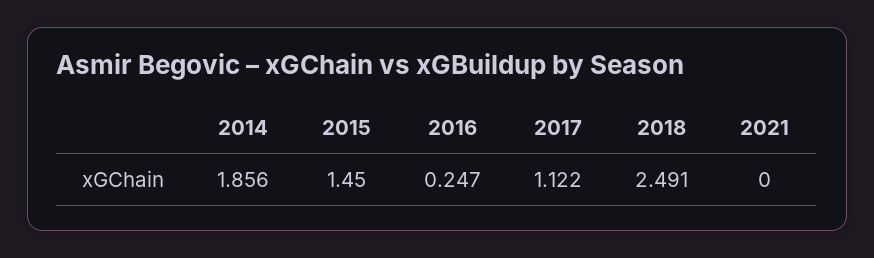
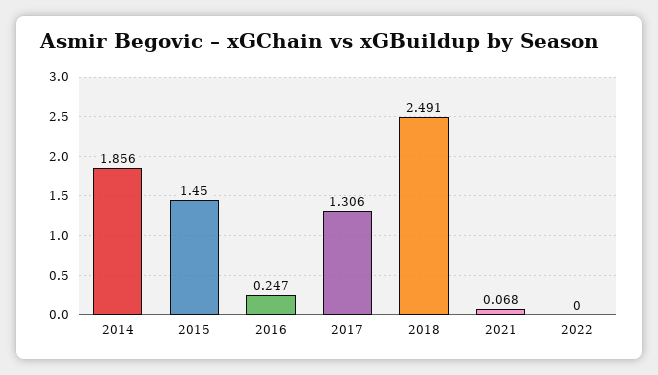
2017: 1.122 -> 1.306
2021: 0 -> 0.068
2022: none -> 0

